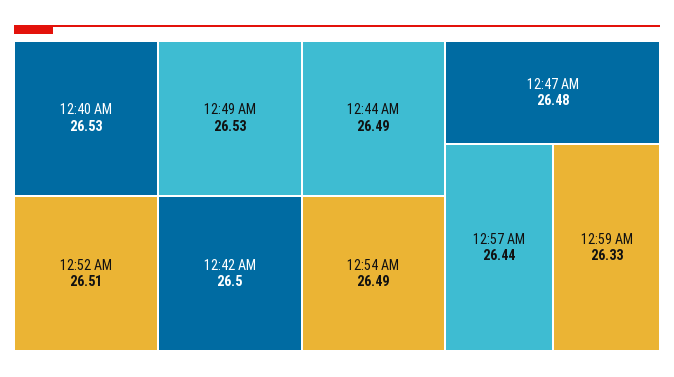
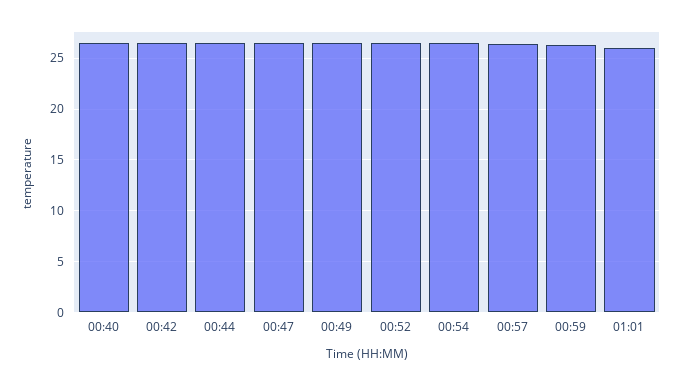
01:01: none -> 26

